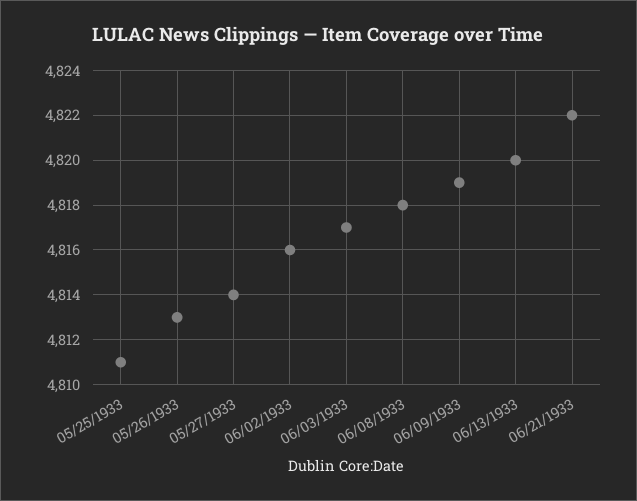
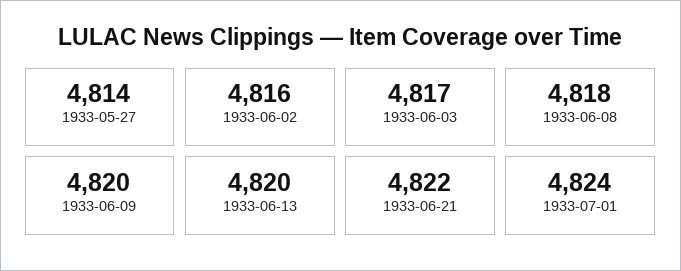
05/25/1933: 4811 -> none
05/26/1933: 4813 -> none
06/09/1933: 4819 -> 4820
1933-07-01: none -> 4824

